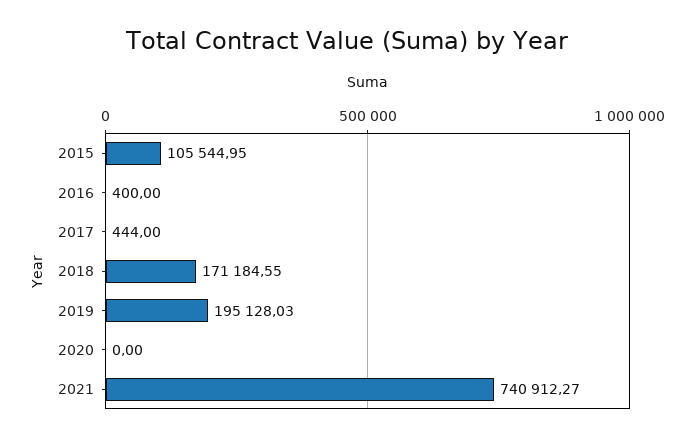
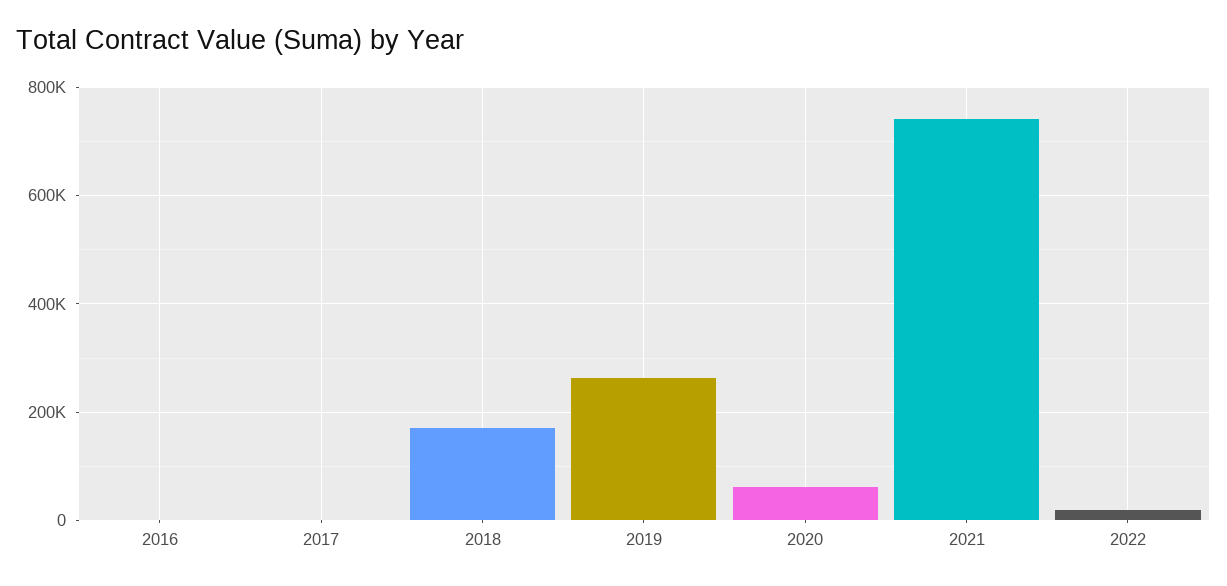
2015: 105544.95 -> none
2019: 195128.03 -> 260000
2020: 0 -> 60000
2022: none -> 20000

